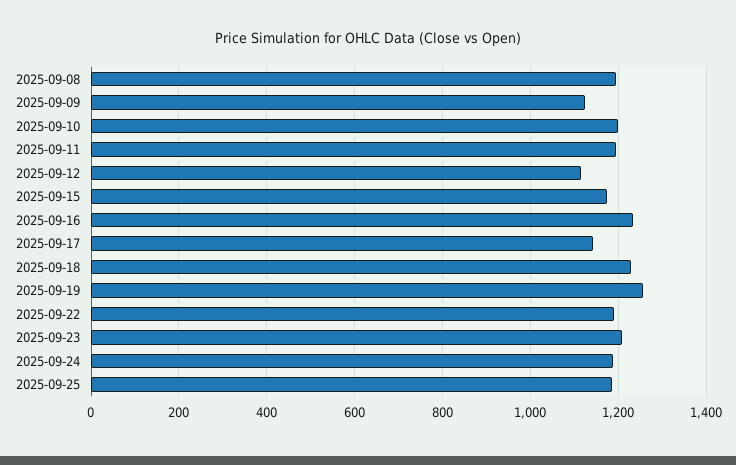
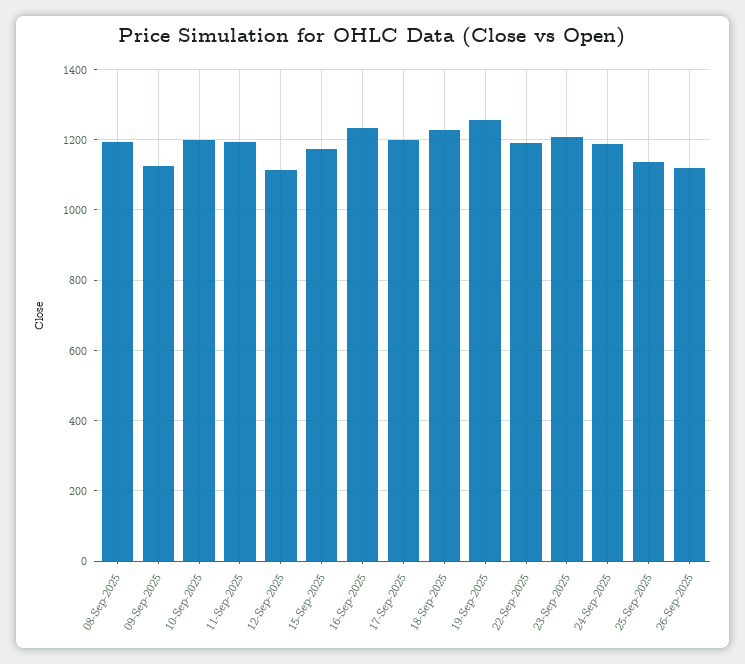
2025-09-17: 1140 -> 1200
2025-09-25: 1180 -> 1140
26-Sep-2025: none -> 1120

